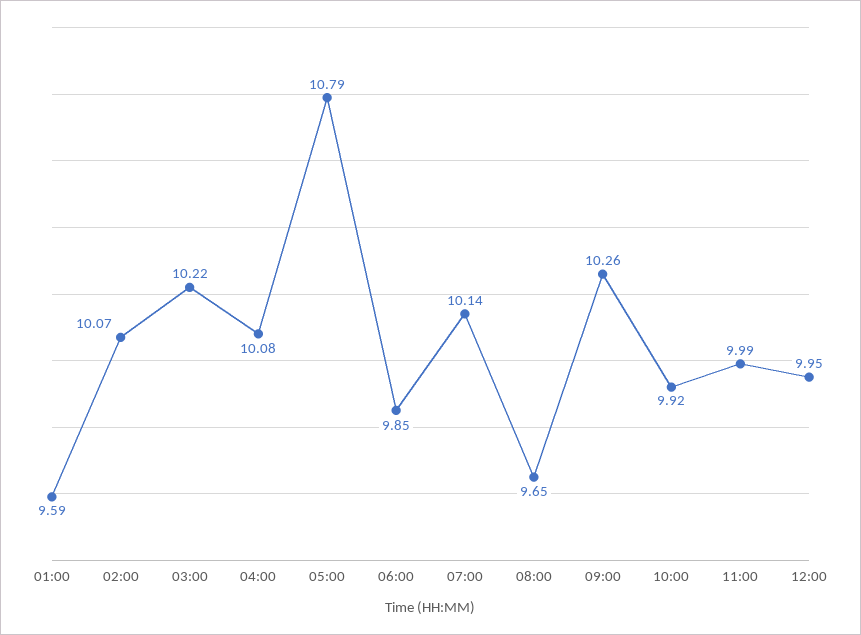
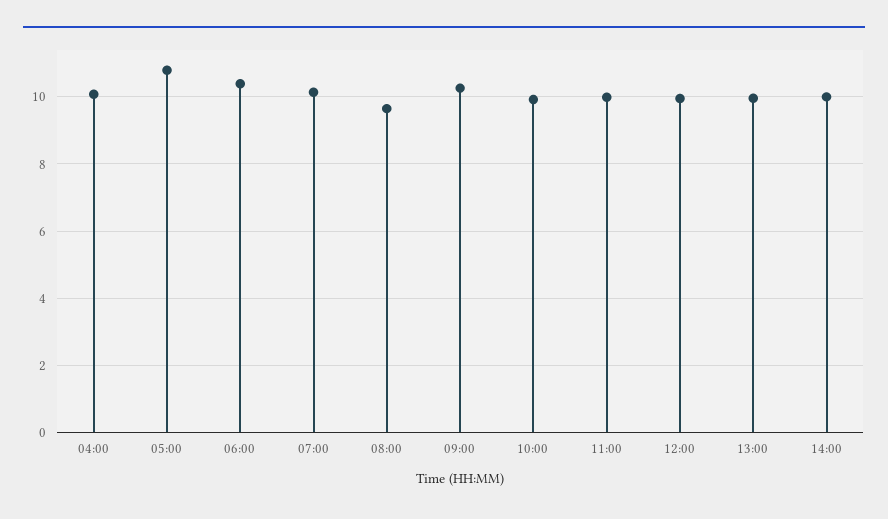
01:00: 9.59 -> none
02:00: 10.07 -> none
03:00: 10.22 -> none
06:00: 9.85 -> 10.4
13:00: none -> 10
14:00: none -> 10

